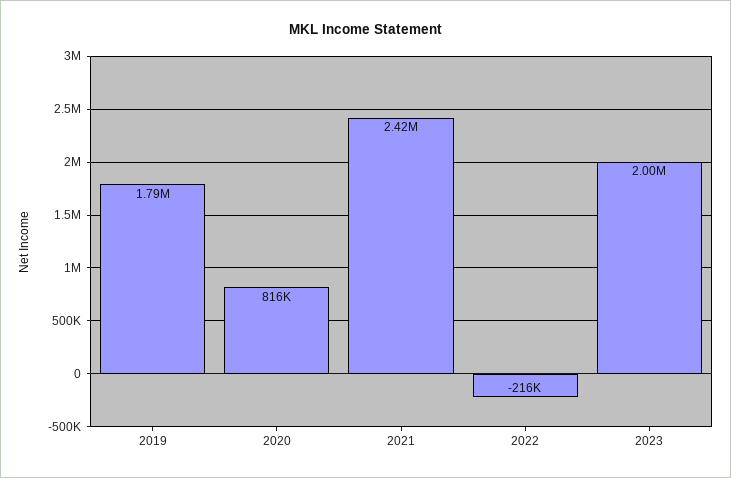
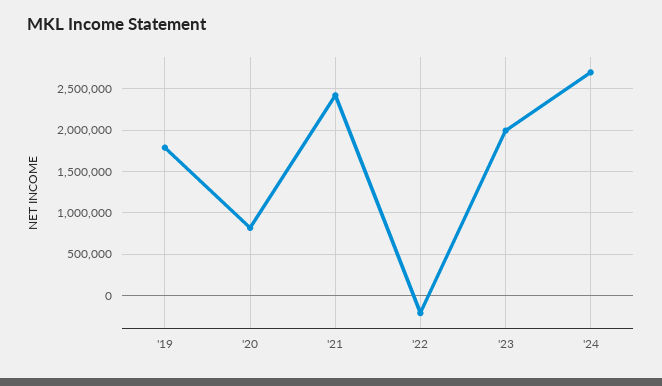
'24: none -> 2700000

